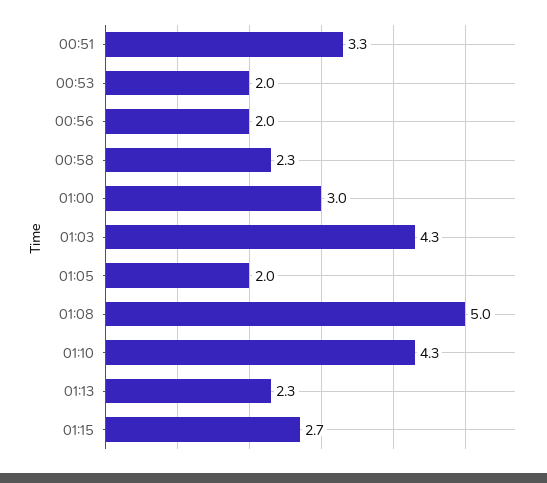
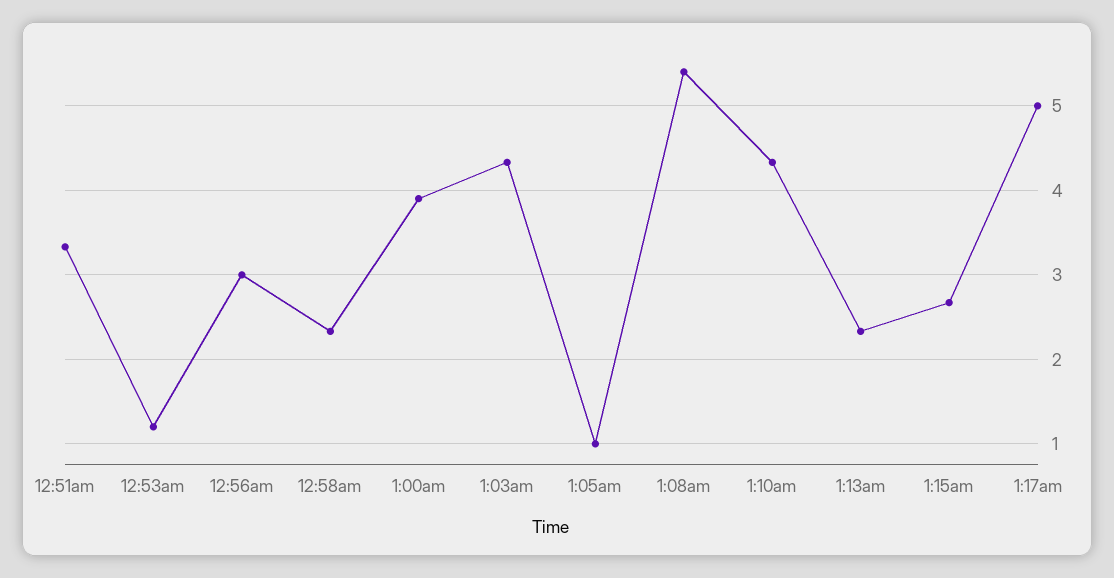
00:53: 2 -> 1.2
00:56: 2 -> 3
01:00: 3 -> 3.9
01:05: 2 -> 1
01:08: 5 -> 5.4
1:17am: none -> 5

